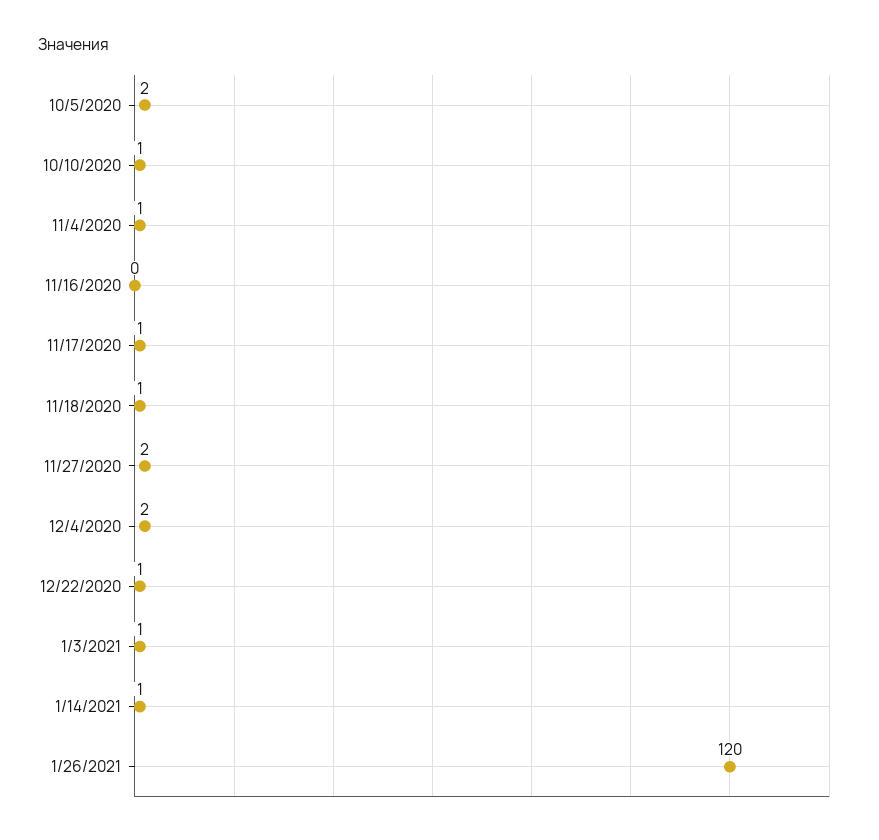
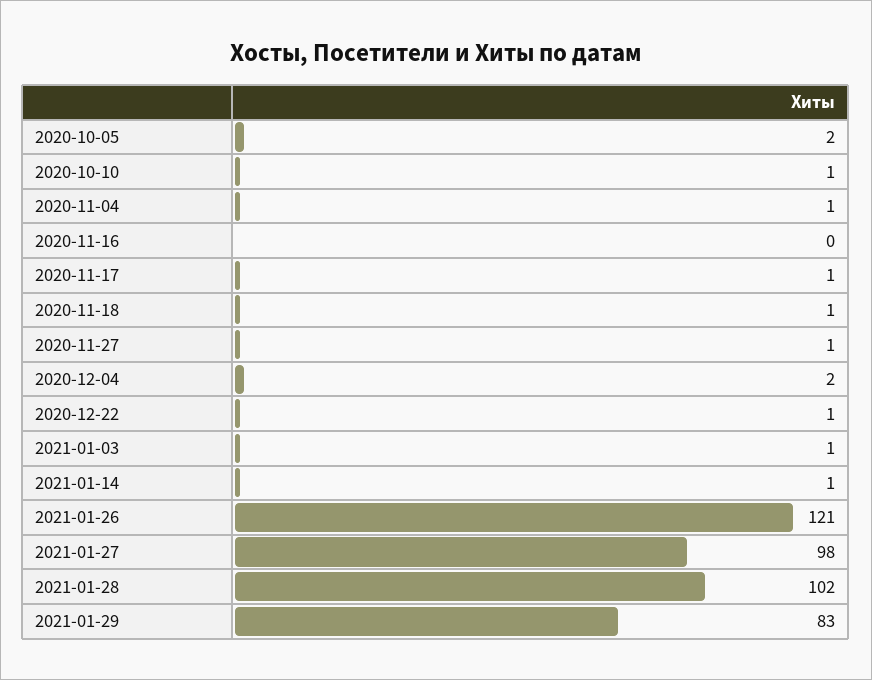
11/27/2020: 2 -> 1
1/26/2021: 120 -> 121
2021-01-27: none -> 98
2021-01-28: none -> 102
2021-01-29: none -> 83

